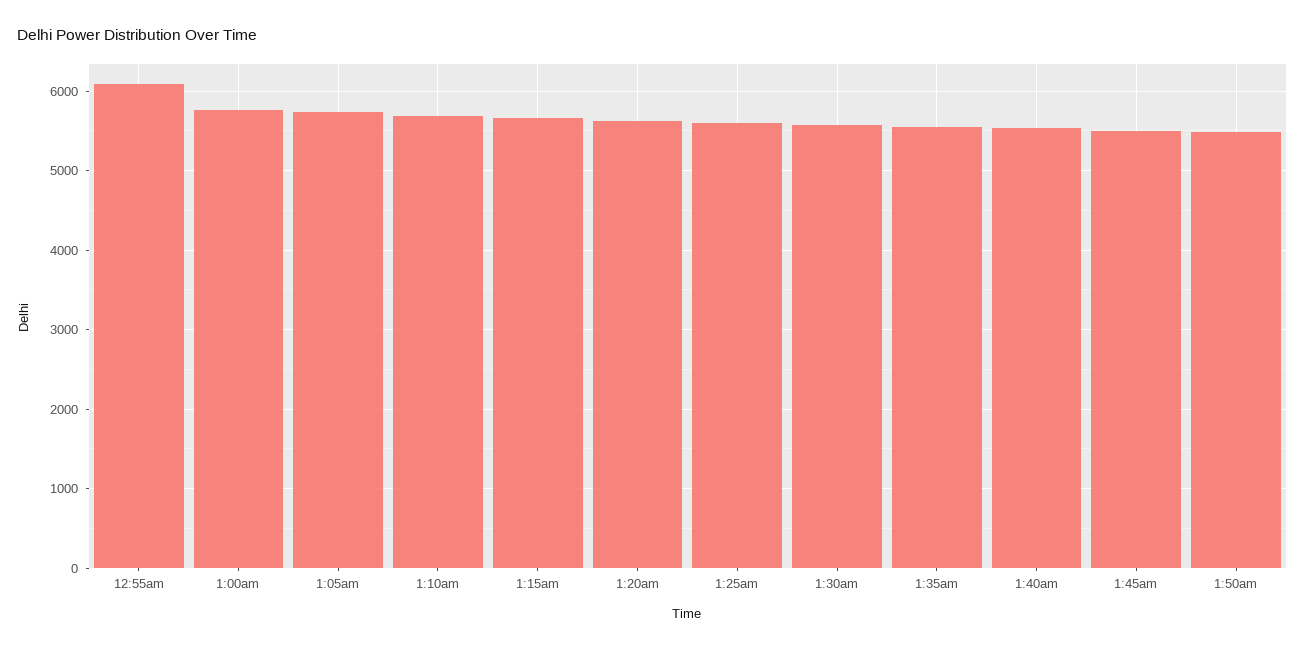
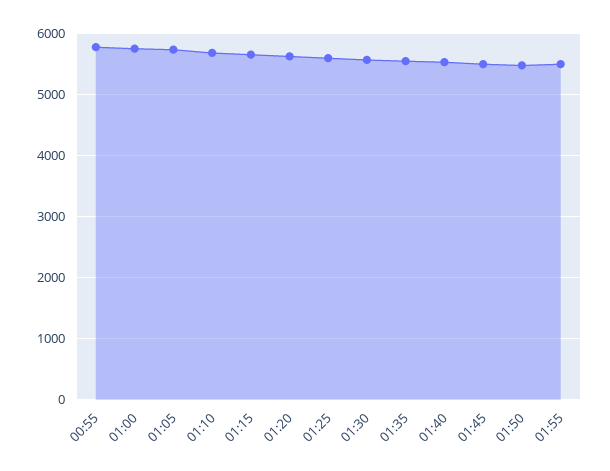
12:55am: 6100 -> 5800
01:55: none -> 5500

